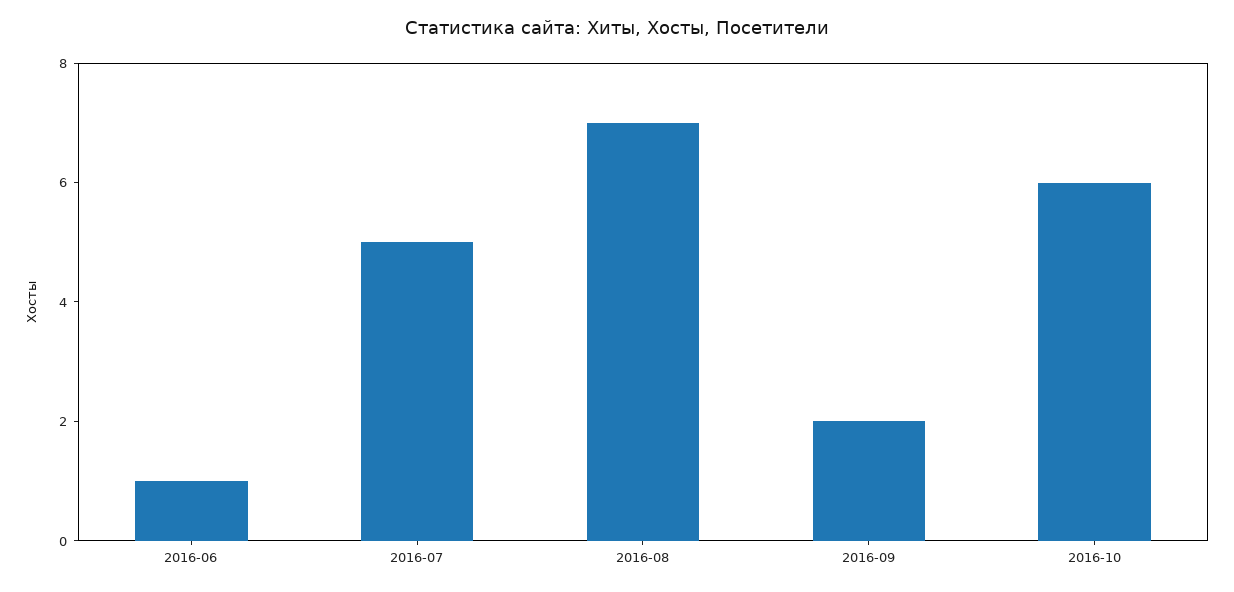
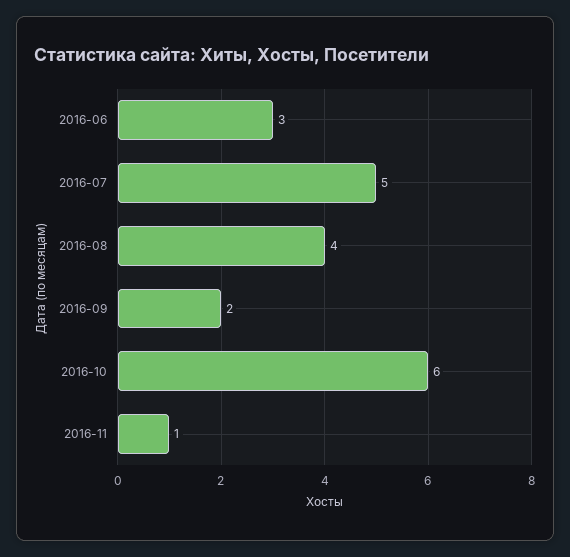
2016-06: 1 -> 3
2016-08: 7 -> 4
2016-11: none -> 1

